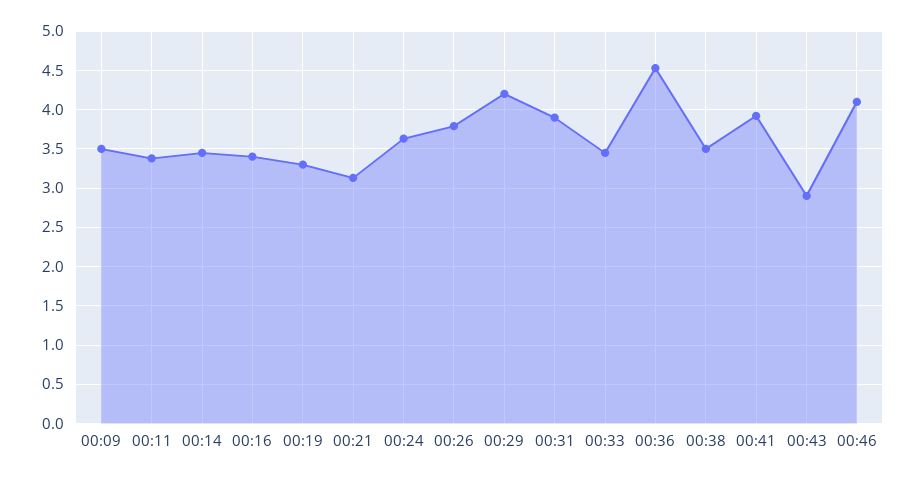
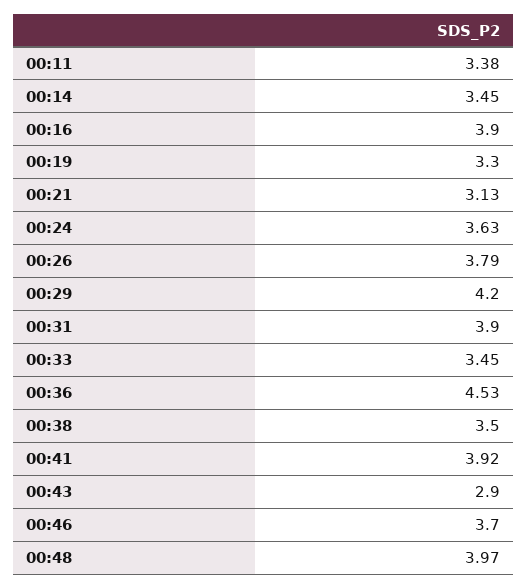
00:09: 3.5 -> none
00:16: 3.4 -> 3.9
00:46: 4.1 -> 3.7
00:48: none -> 3.97

